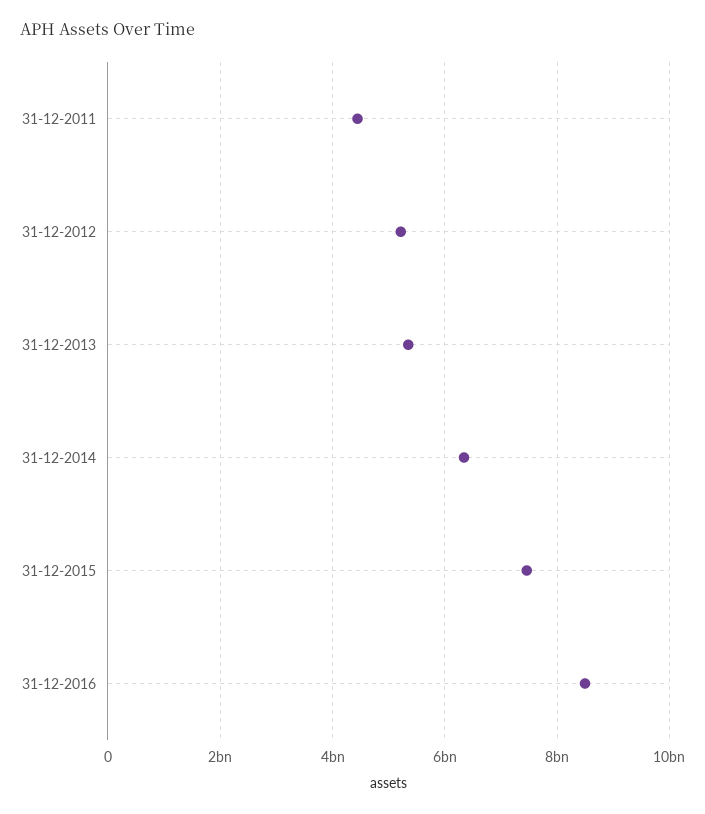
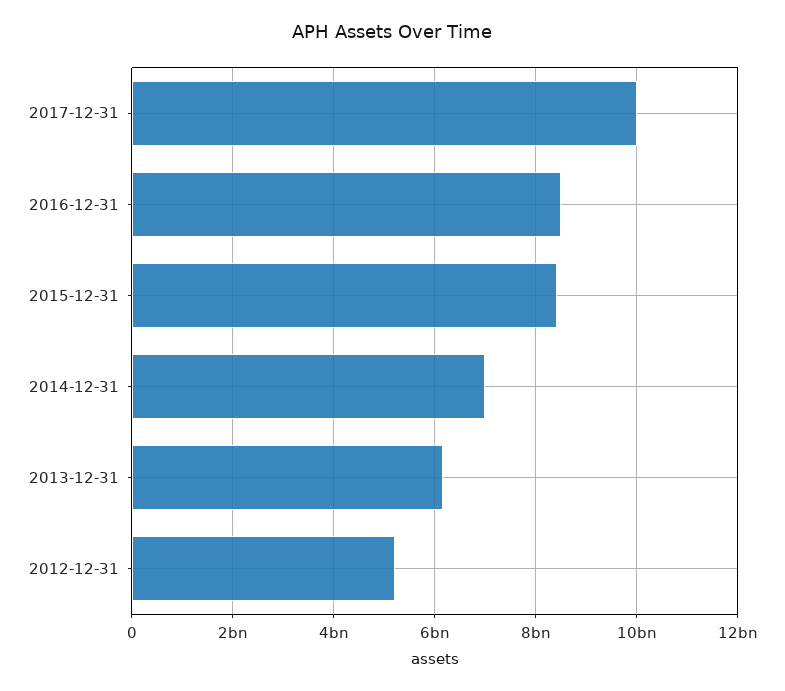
31-12-2011: 4400000000 -> none
31-12-2013: 5400000000 -> 6200000000
31-12-2014: 6400000000 -> 7000000000
31-12-2015: 7400000000 -> 8400000000
2017-12-31: none -> 10000000000

